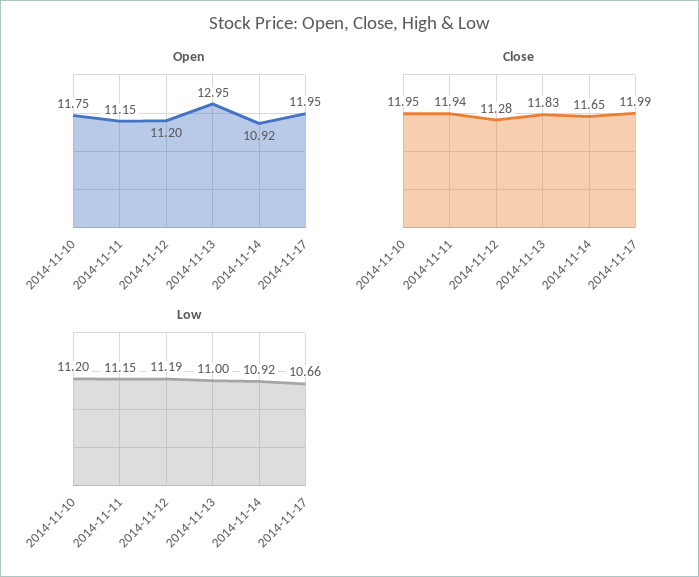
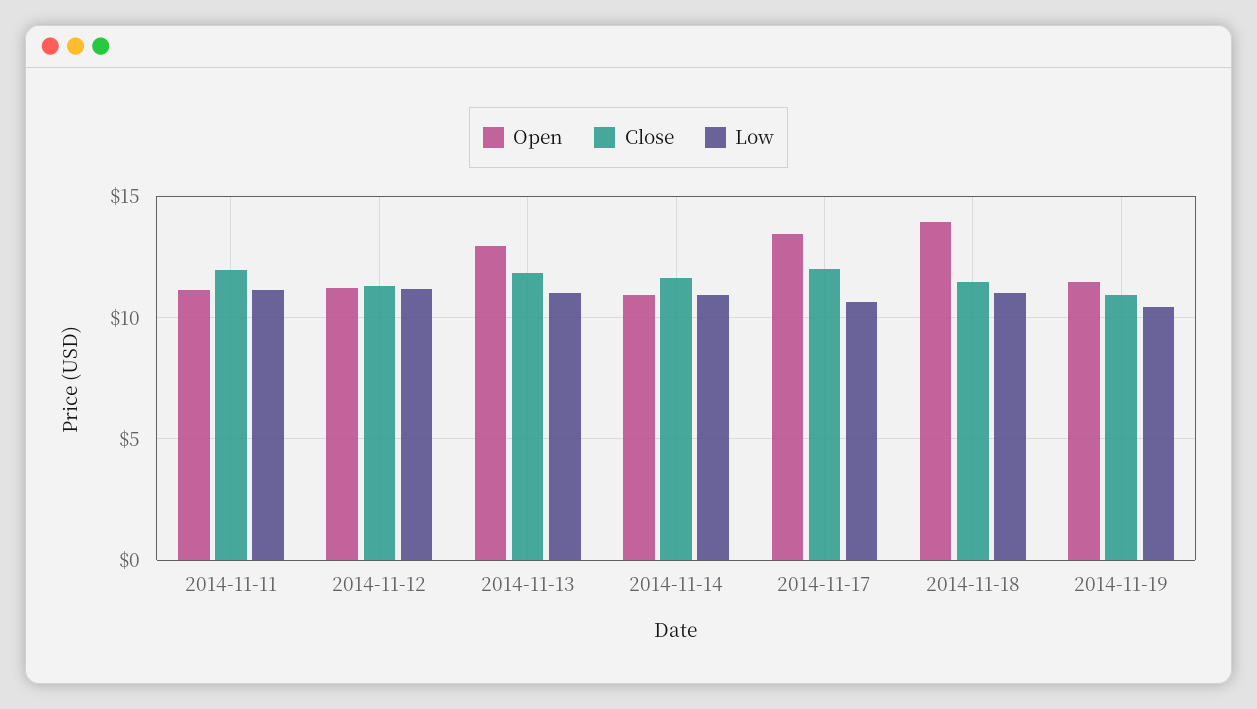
Open, 2014-11-10: 11.75 -> none
Open, 2014-11-17: 11.95 -> 13.5
Close, 2014-11-10: 11.95 -> none
Low, 2014-11-10: 11.2 -> none
Open, 2014-11-18: none -> 14
Close, 2014-11-18: none -> 11.5
Low, 2014-11-18: none -> 11
Open, 2014-11-19: none -> 11.5
Close, 2014-11-19: none -> 11
Low, 2014-11-19: none -> 10.5

